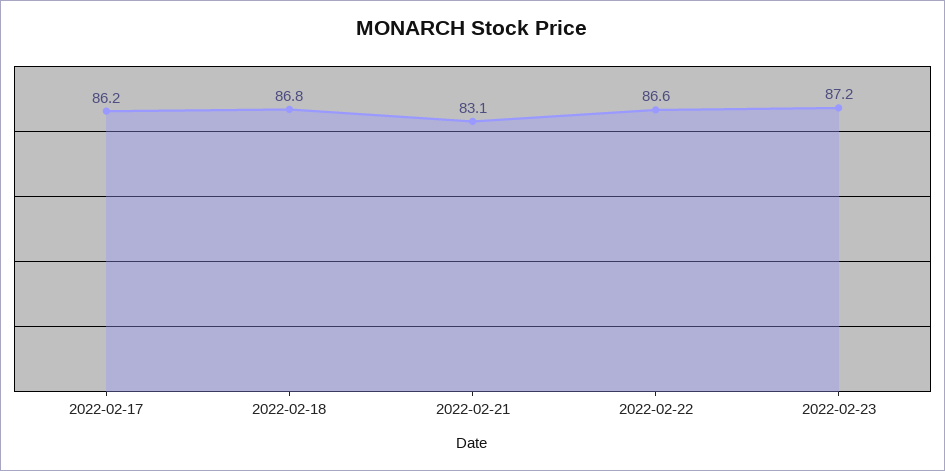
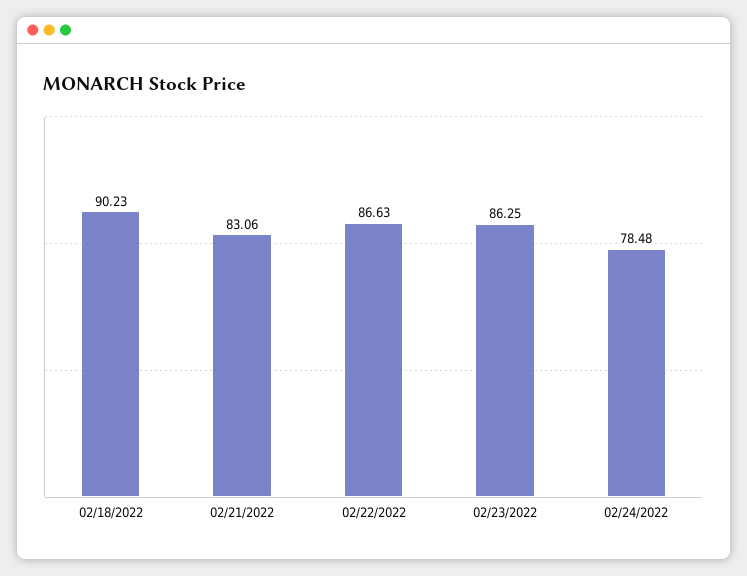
2022-02-17: 86.2 -> none
2022-02-18: 86.8 -> 90.23
2022-02-23: 87.2 -> 86.25
02/24/2022: none -> 78.48

